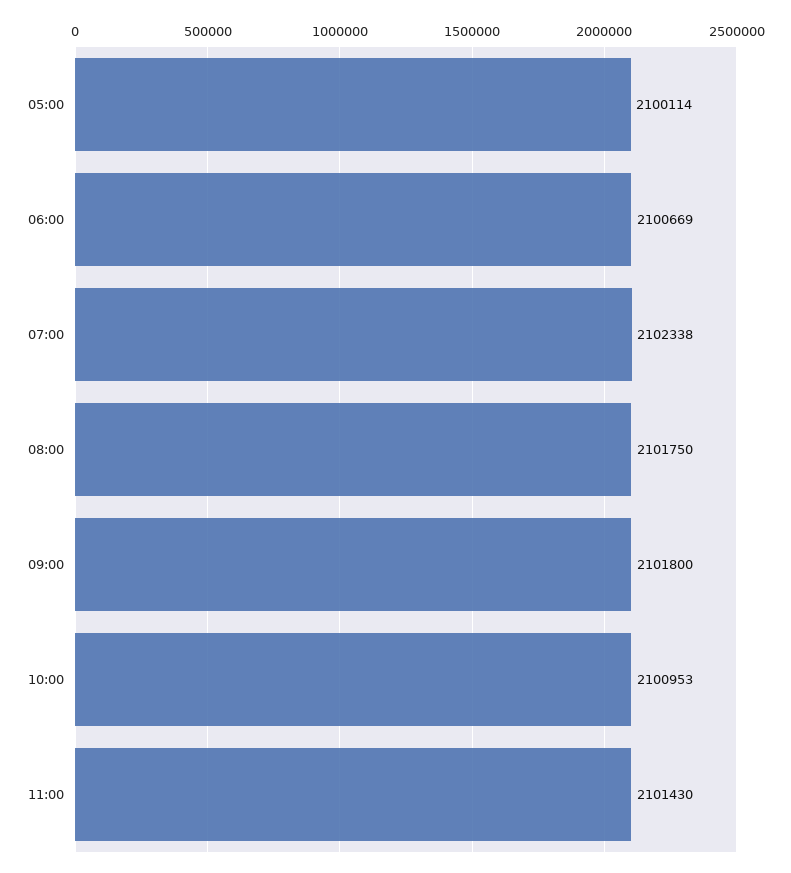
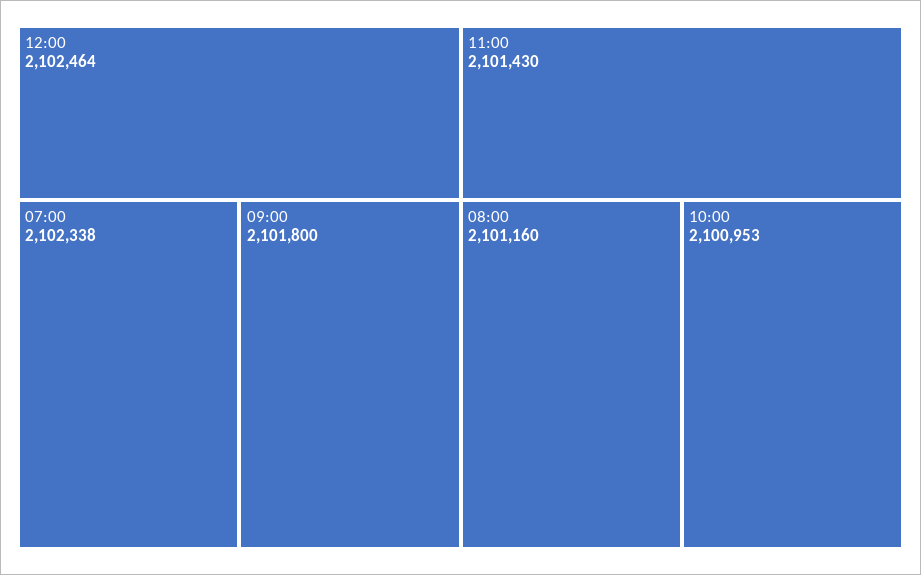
05:00: 2100114 -> none
06:00: 2100669 -> none
08:00: 2101750 -> 2101160
12:00: none -> 2102464

